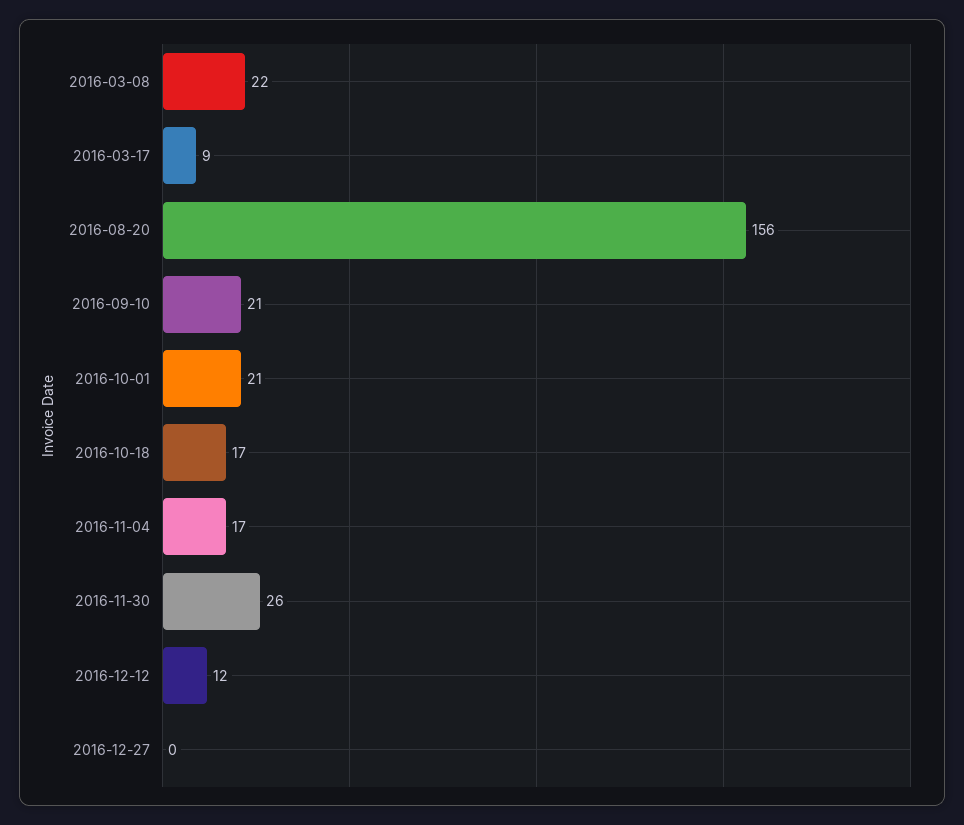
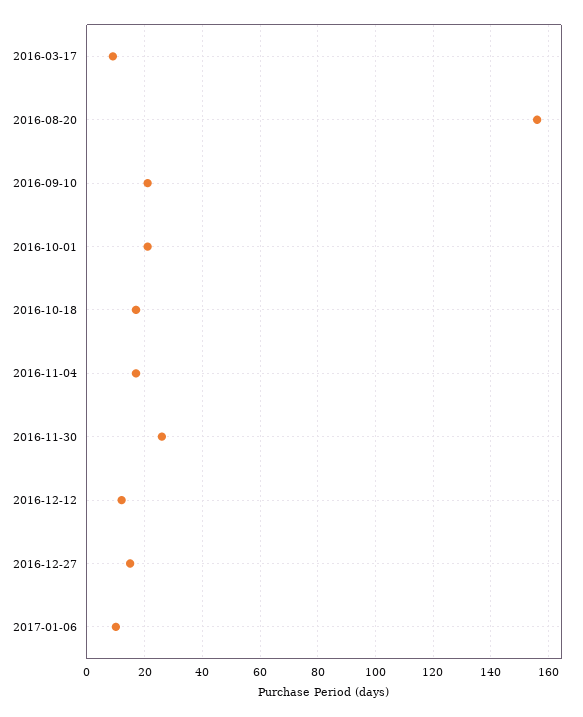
2016-03-08: 22 -> none
2016-12-27: 0 -> 15
2017-01-06: none -> 10

